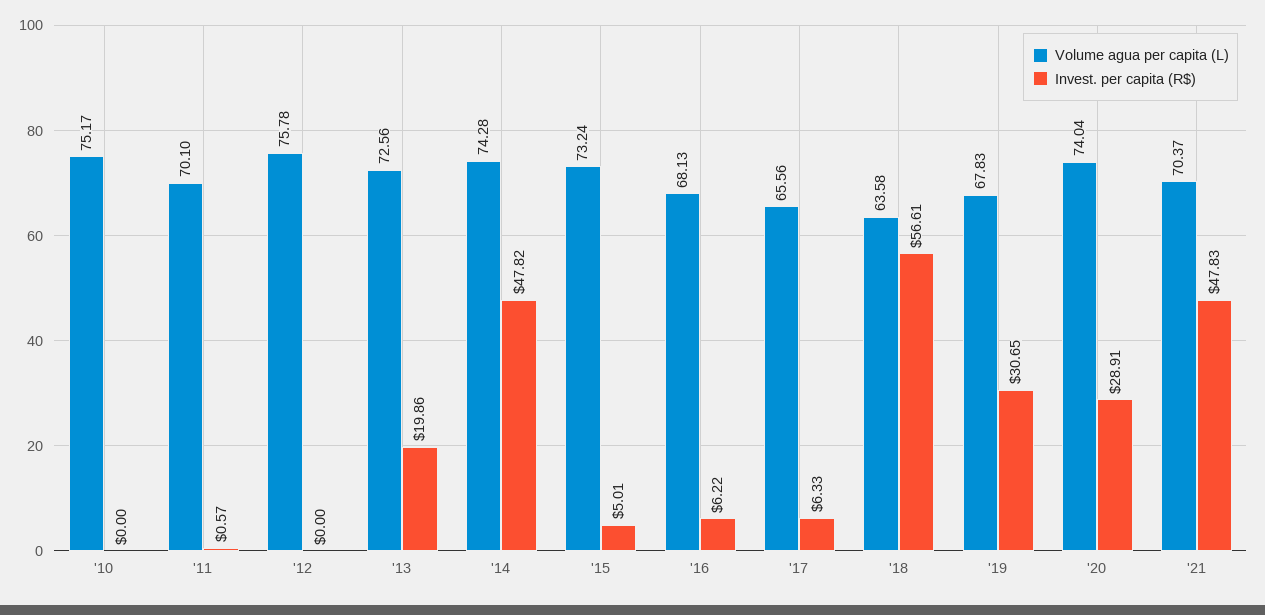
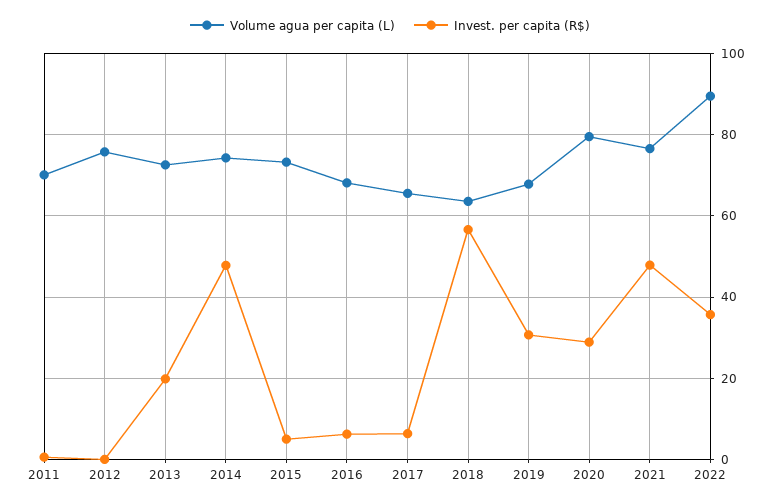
Volume agua per capita (L), '10: 75.17 -> none
Invest. per capita (R$), '10: 0 -> none
Volume agua per capita (L), '20: 74.04 -> 80
Volume agua per capita (L), '21: 70.37 -> 76
Volume agua per capita (L), 2022: none -> 90
Invest. per capita (R$), 2022: none -> 36

